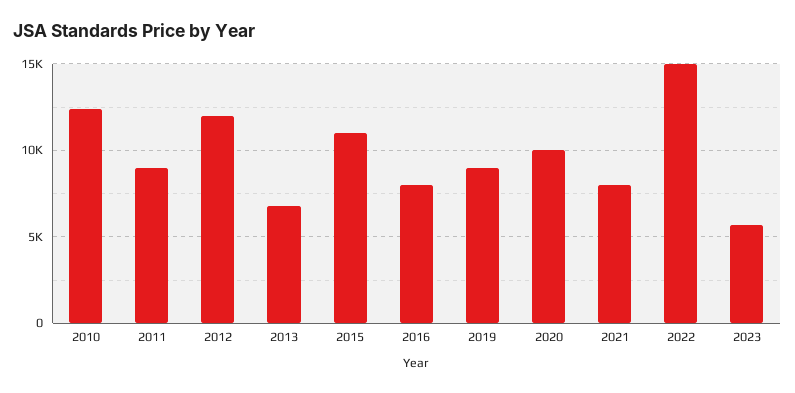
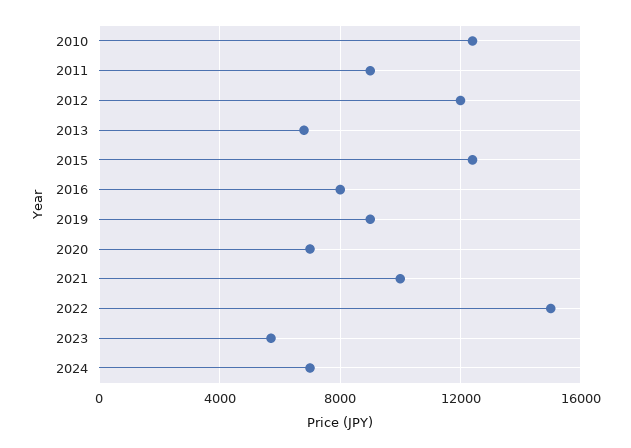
2015: 11000 -> 12500
2020: 10000 -> 7000
2021: 8000 -> 10000
2024: none -> 7000

